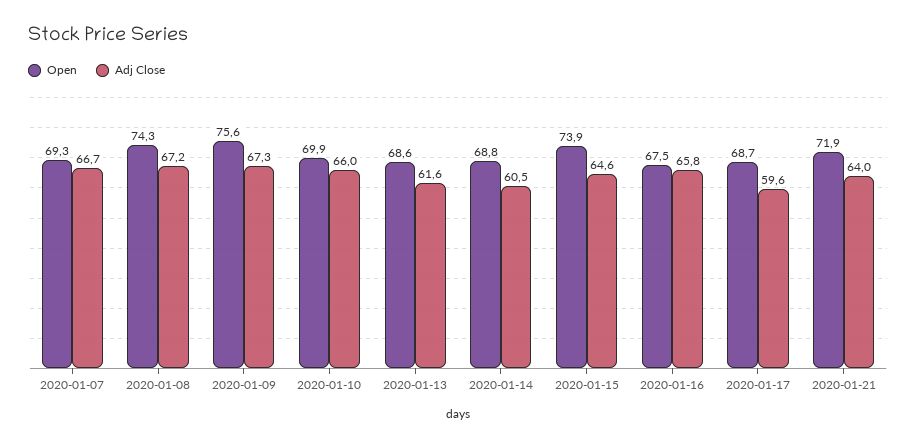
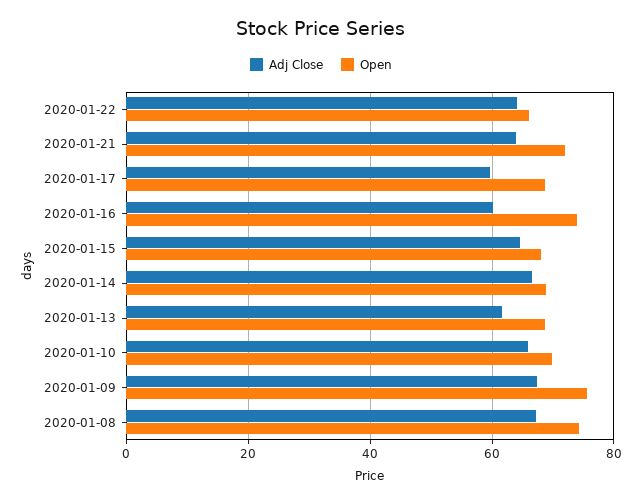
Open, 2020-01-07: 69.3 -> none
Adj Close, 2020-01-07: 66.7 -> none
Adj Close, 2020-01-14: 60.5 -> 66
Open, 2020-01-15: 73.9 -> 68
Open, 2020-01-16: 67.5 -> 74
Adj Close, 2020-01-16: 65.8 -> 60
Adj Close, 2020-01-22: none -> 64
Open, 2020-01-22: none -> 66

